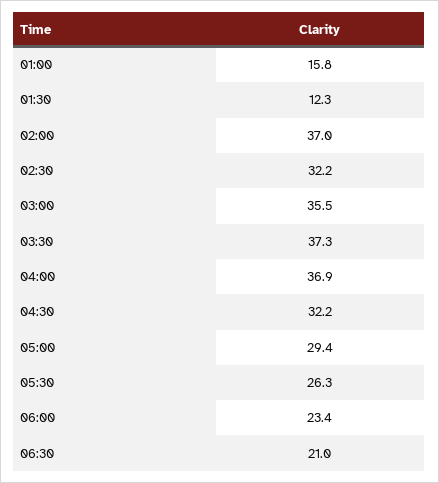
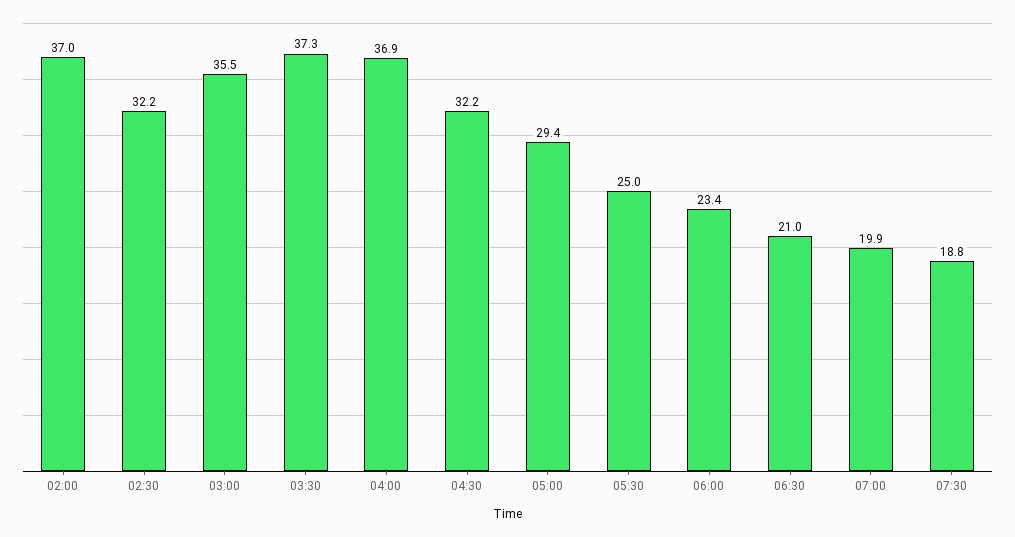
01:00: 15.8 -> none
01:30: 12.3 -> none
05:30: 26.3 -> 25
07:00: none -> 19.9
07:30: none -> 18.8

